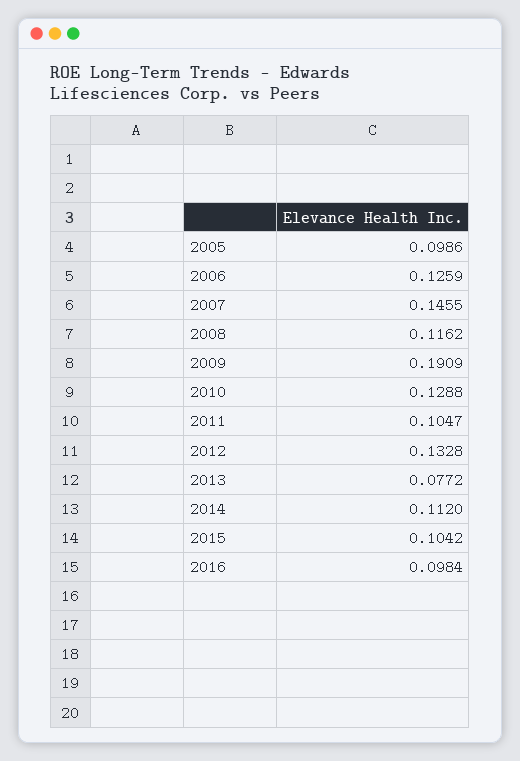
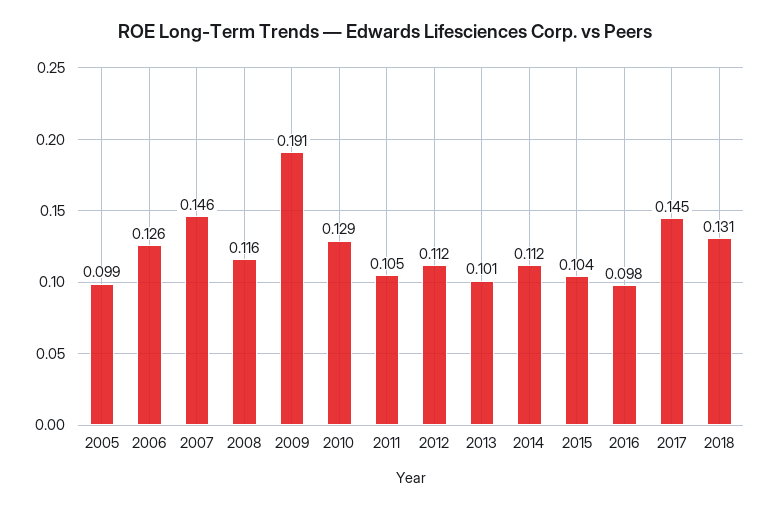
2012: 0.1328 -> 0.112
2013: 0.0772 -> 0.101
2017: none -> 0.145
2018: none -> 0.131

